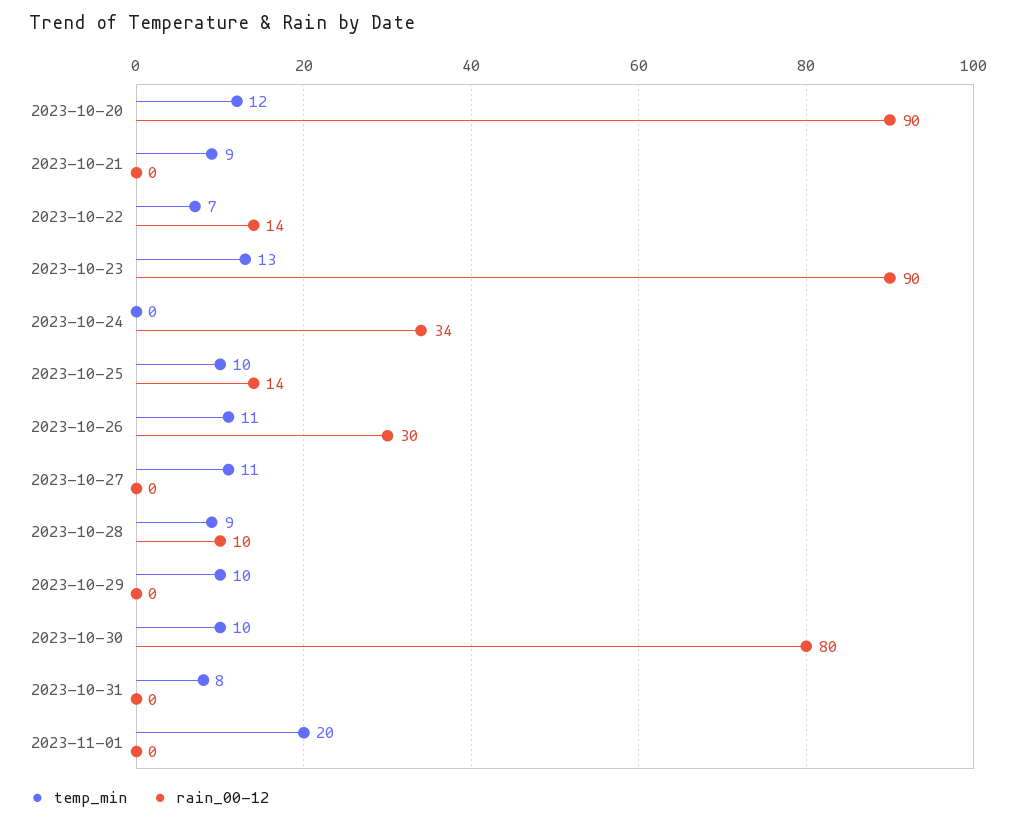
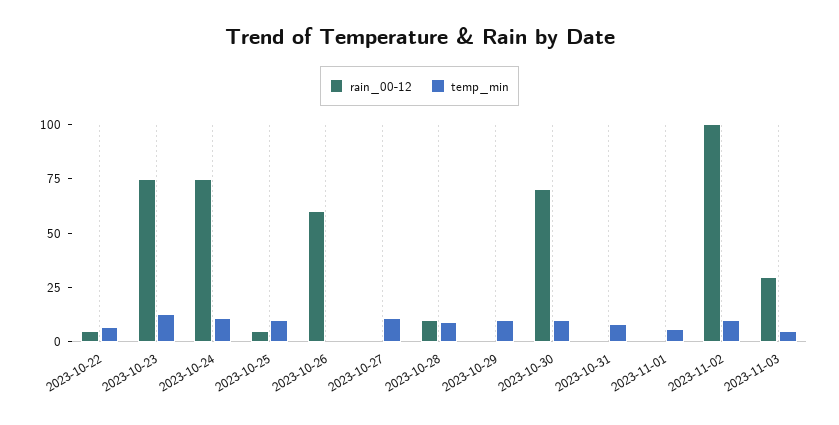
temp_min, 2023-10-20: 12 -> none
rain_00-12, 2023-10-20: 90 -> none
temp_min, 2023-10-21: 9 -> none
rain_00-12, 2023-10-21: 0 -> none
rain_00-12, 2023-10-22: 14 -> 5
rain_00-12, 2023-10-23: 90 -> 75
temp_min, 2023-10-24: 0 -> 10
rain_00-12, 2023-10-24: 34 -> 75
rain_00-12, 2023-10-25: 14 -> 5
temp_min, 2023-10-26: 11 -> 0
rain_00-12, 2023-10-26: 30 -> 60
rain_00-12, 2023-10-30: 80 -> 70
temp_min, 2023-11-01: 20 -> 5
rain_00-12, 2023-11-02: none -> 100
temp_min, 2023-11-02: none -> 10
rain_00-12, 2023-11-03: none -> 30
temp_min, 2023-11-03: none -> 5

